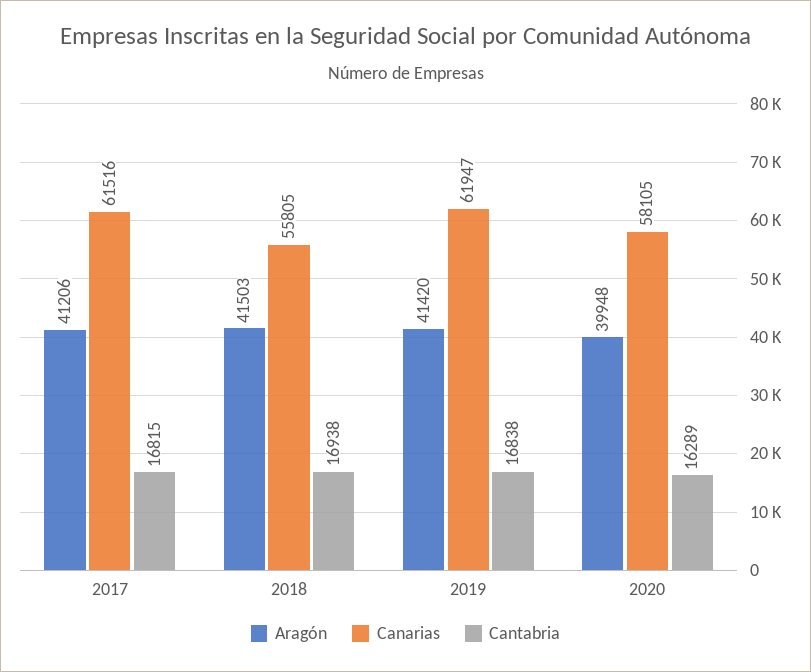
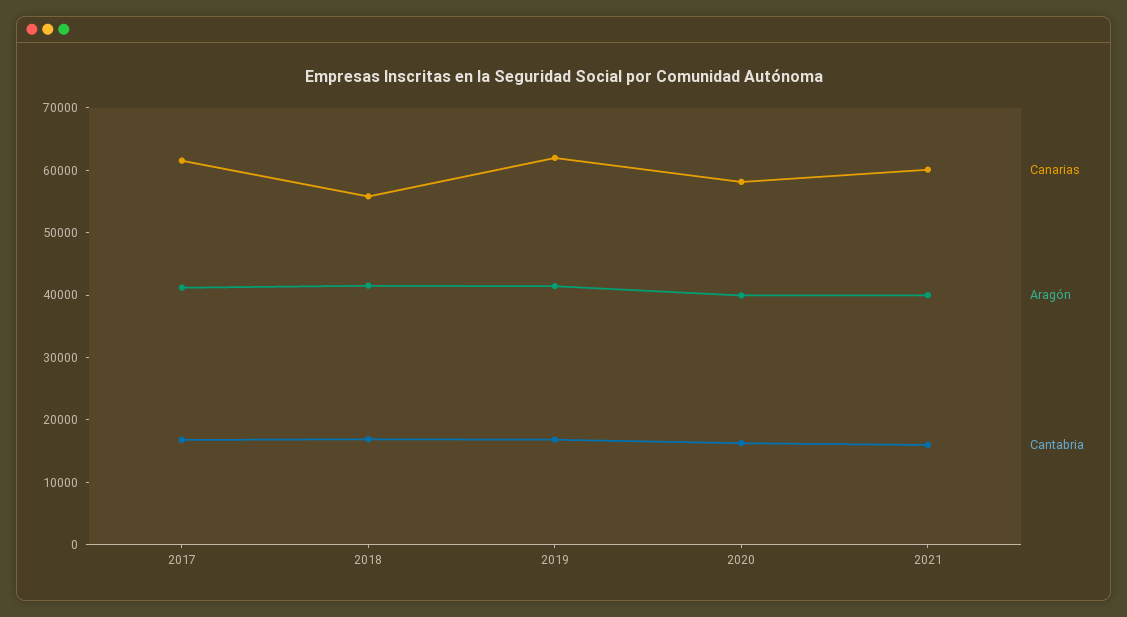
Canarias, 2021: none -> 60000
Aragón, 2021: none -> 40000
Cantabria, 2021: none -> 16000

